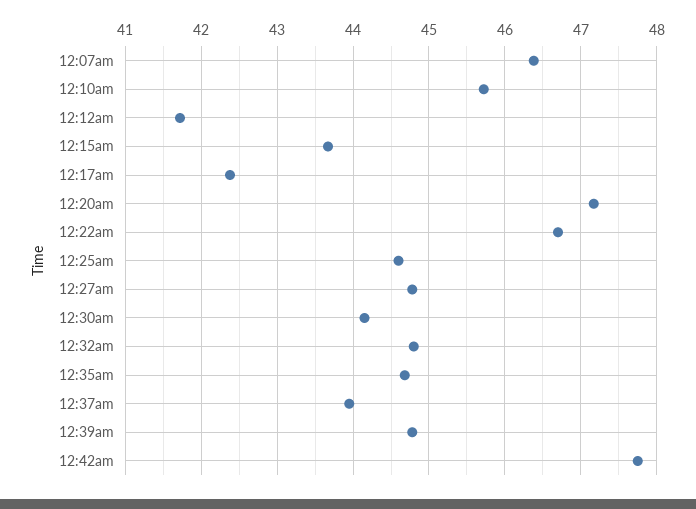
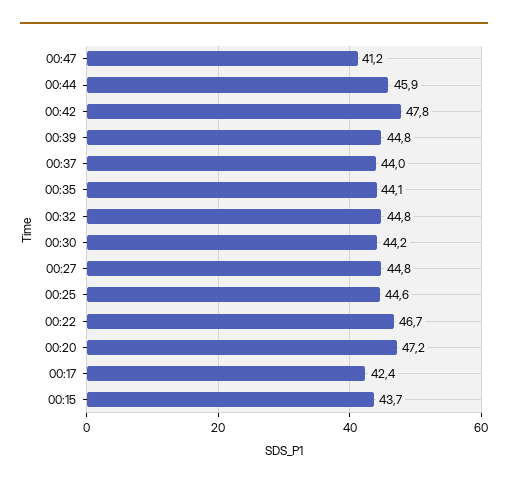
12:07am: 46.4 -> none
12:10am: 45.7 -> none
12:12am: 41.7 -> none
12:35am: 44.7 -> 44.1
00:47: none -> 41.2
00:44: none -> 45.9

